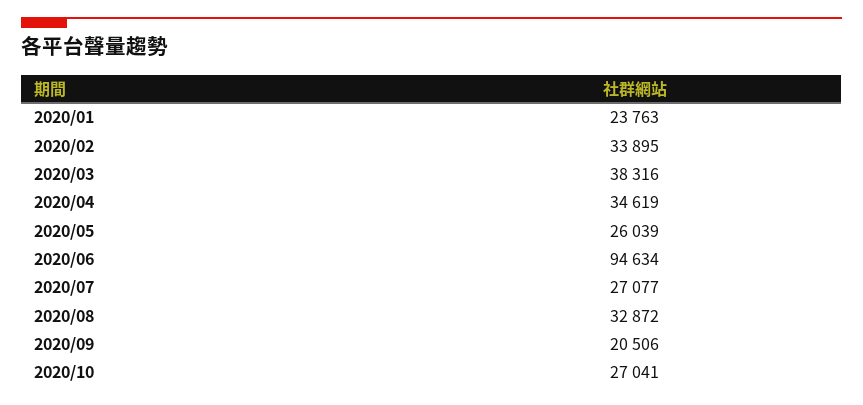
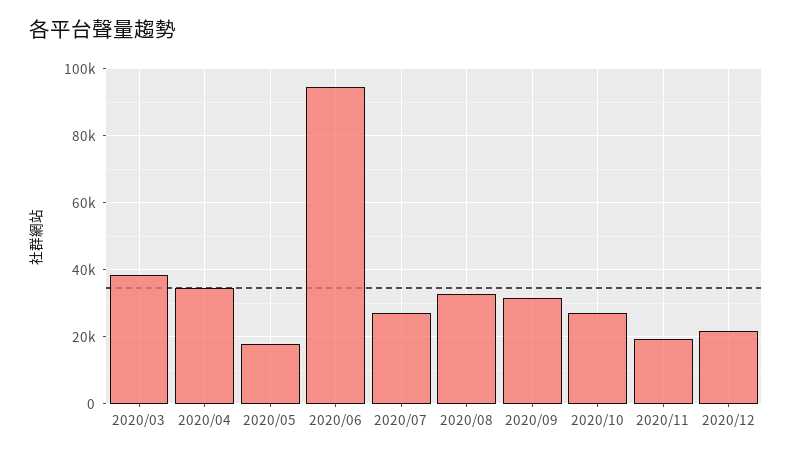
2020/01: 23763 -> none
2020/02: 33895 -> none
2020/05: 26039 -> 18000
2020/09: 20506 -> 32000
2020/11: none -> 20000
2020/12: none -> 22000

